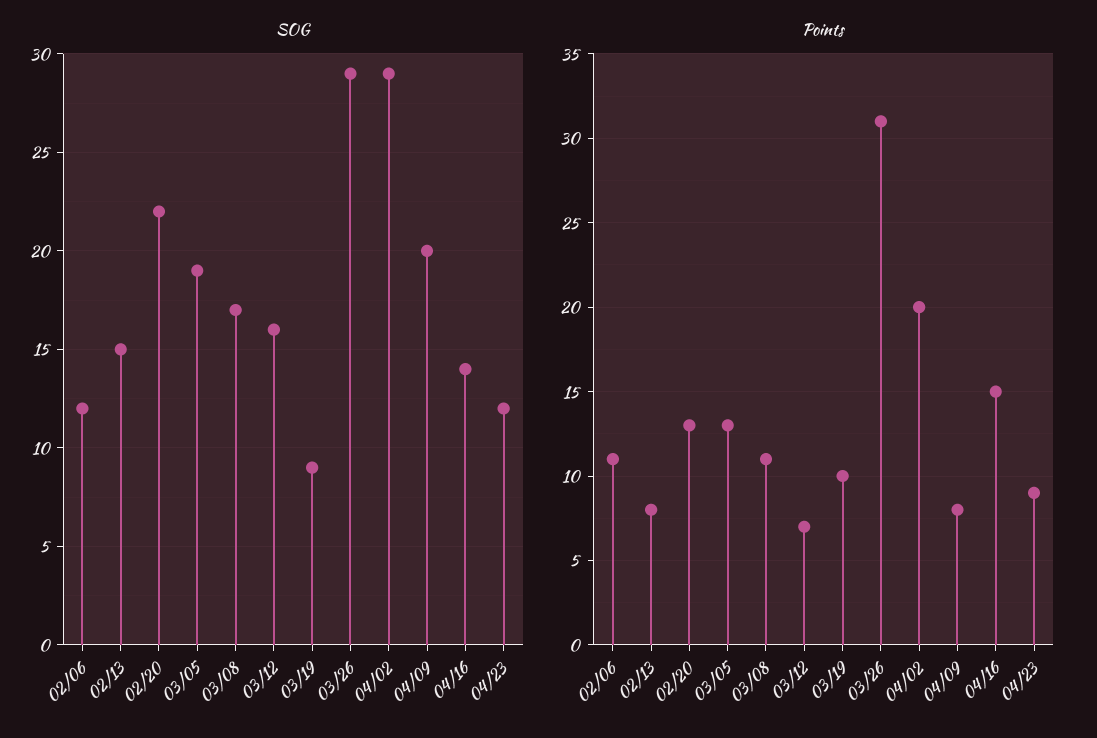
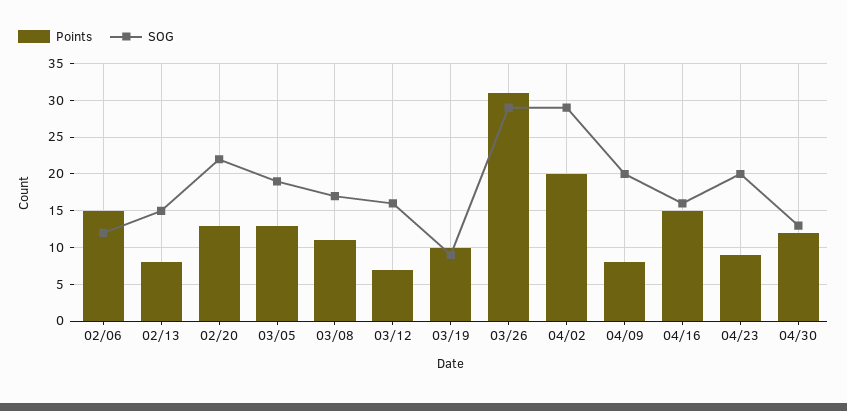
SOG, 04/16: 14 -> 16
SOG, 04/23: 12 -> 20
Points, 02/06: 11 -> 15
Points, 04/30: none -> 12
SOG, 04/30: none -> 13

